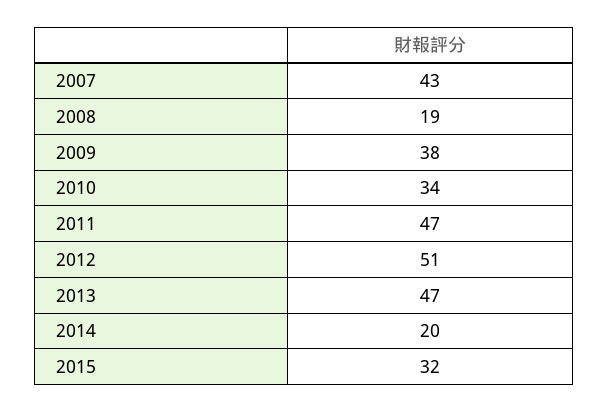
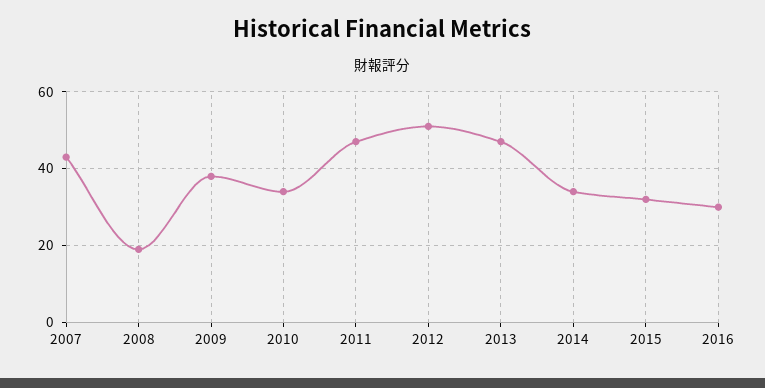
2014: 20 -> 35
2016: none -> 30

